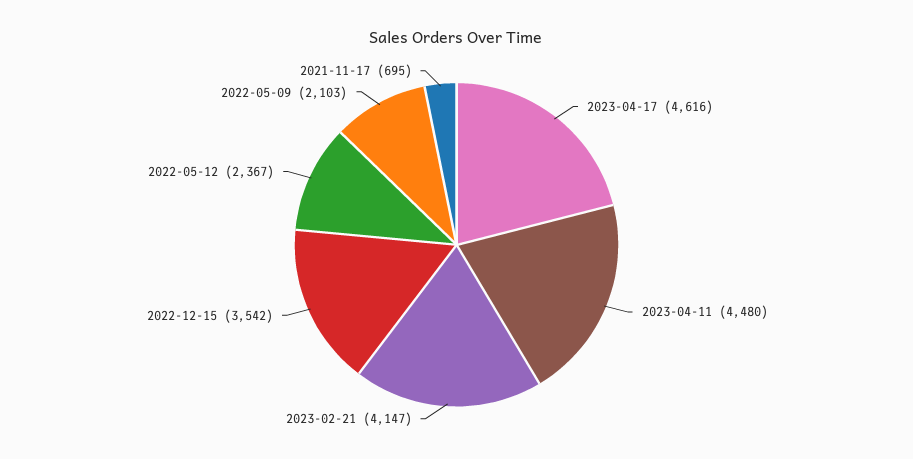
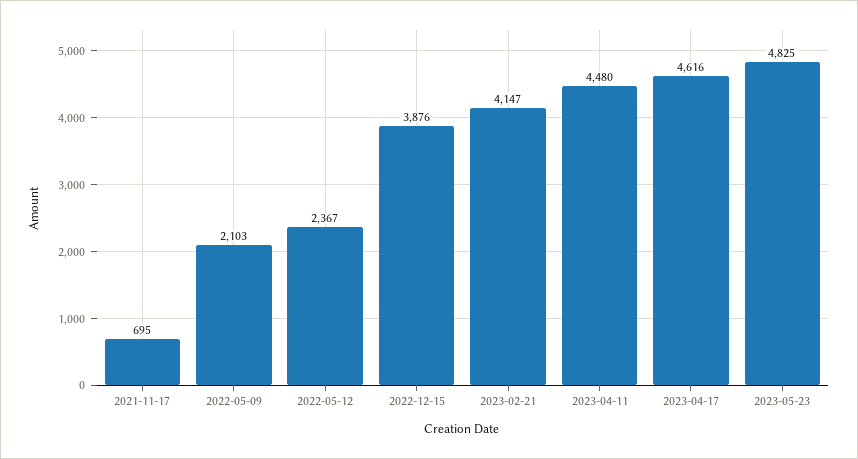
2022-12-15: 3542 -> 3876
2023-05-23: none -> 4825

